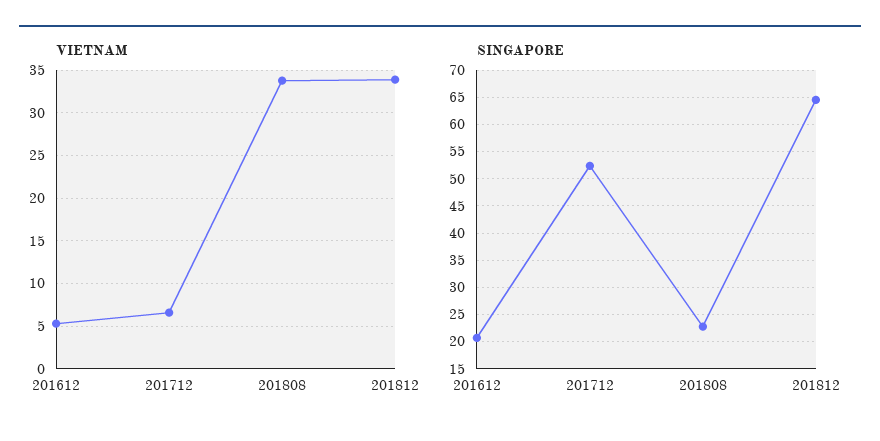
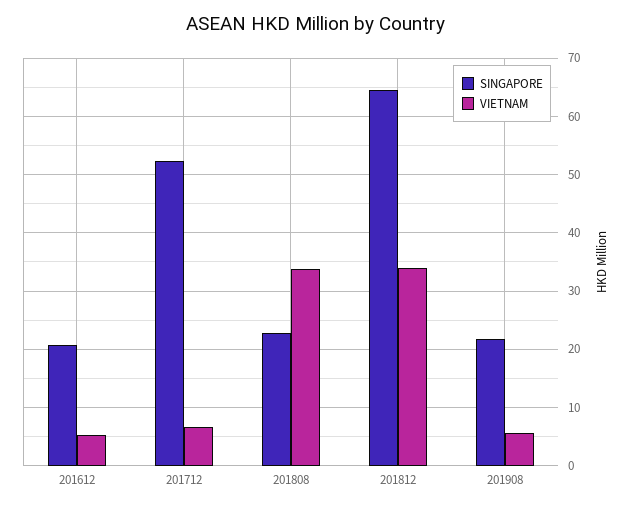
SINGAPORE, 201908: none -> 22
VIETNAM, 201908: none -> 6

